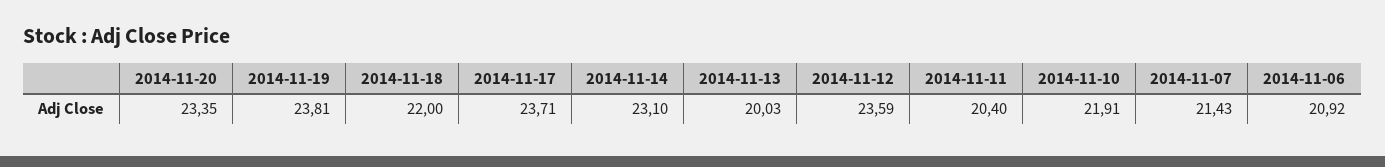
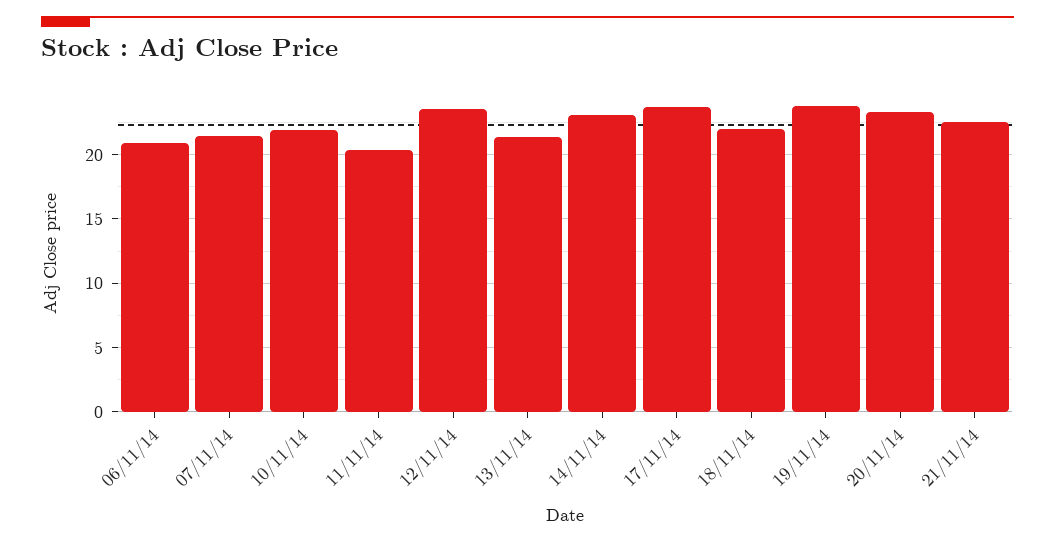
2014-11-13: 20.03 -> 21.5
21/11/14: none -> 22.5

